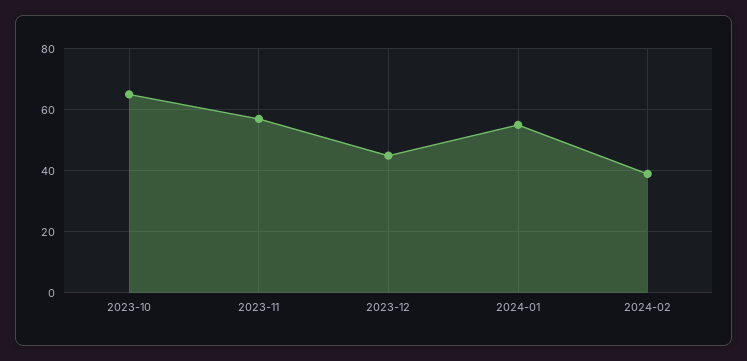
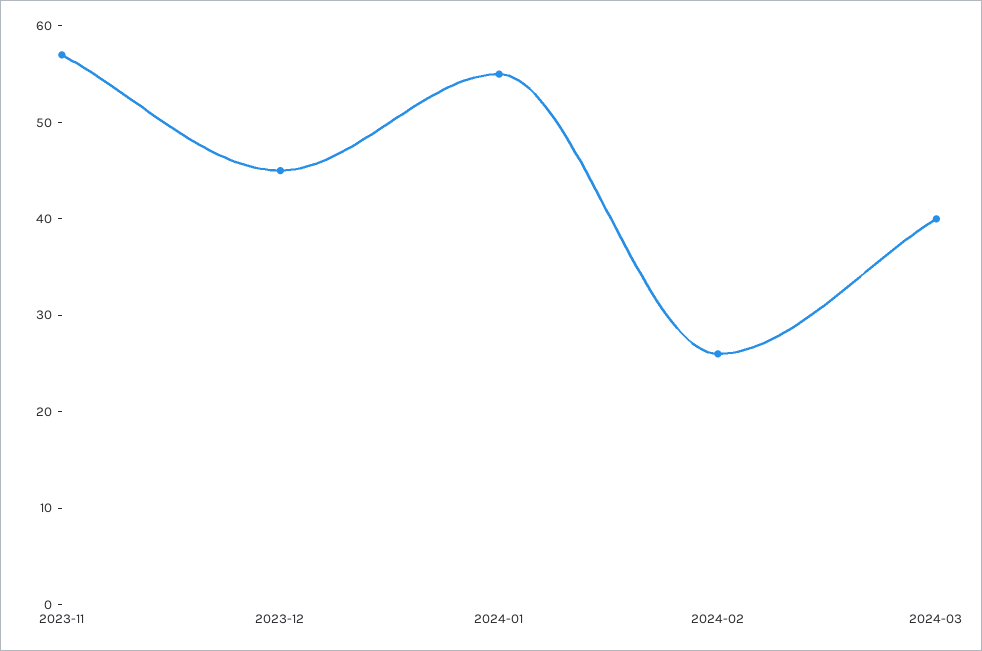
2023-10: 65 -> none
2024-02: 40 -> 26
2024-03: none -> 40

